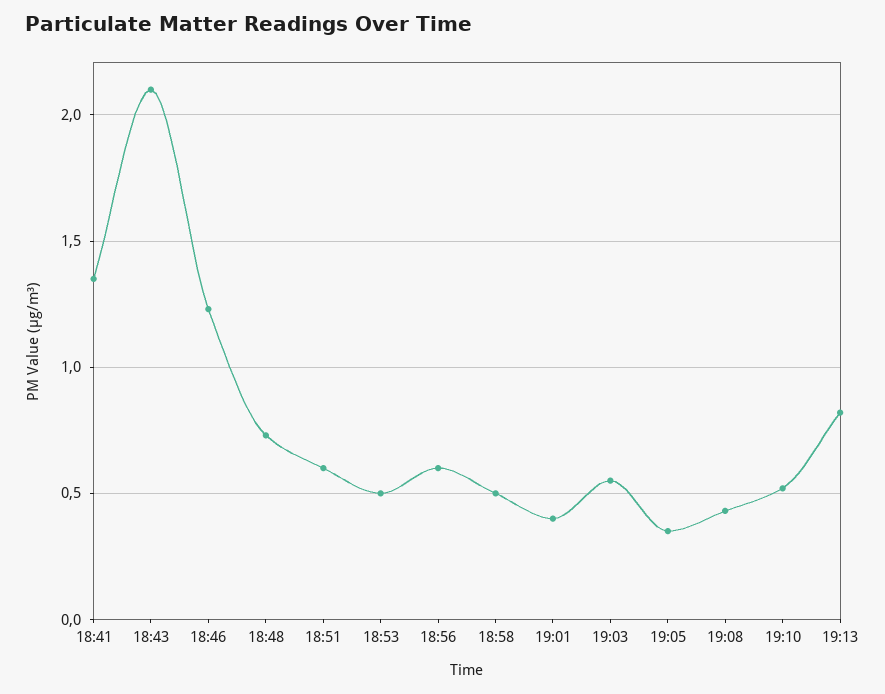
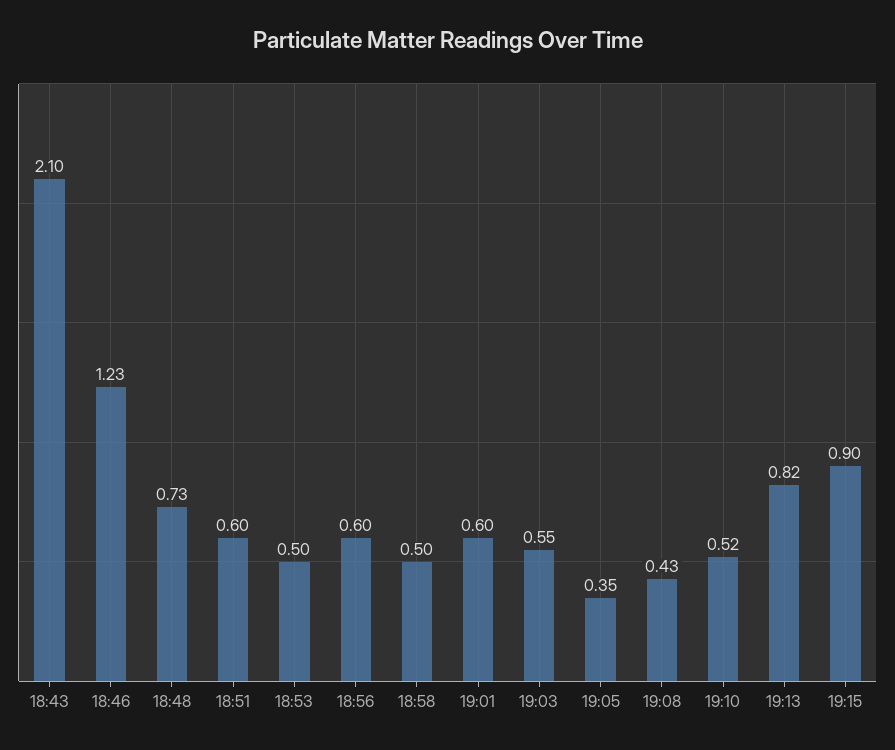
18:41: 1.35 -> none
19:01: 0.4 -> 0.6
19:15: none -> 0.9

